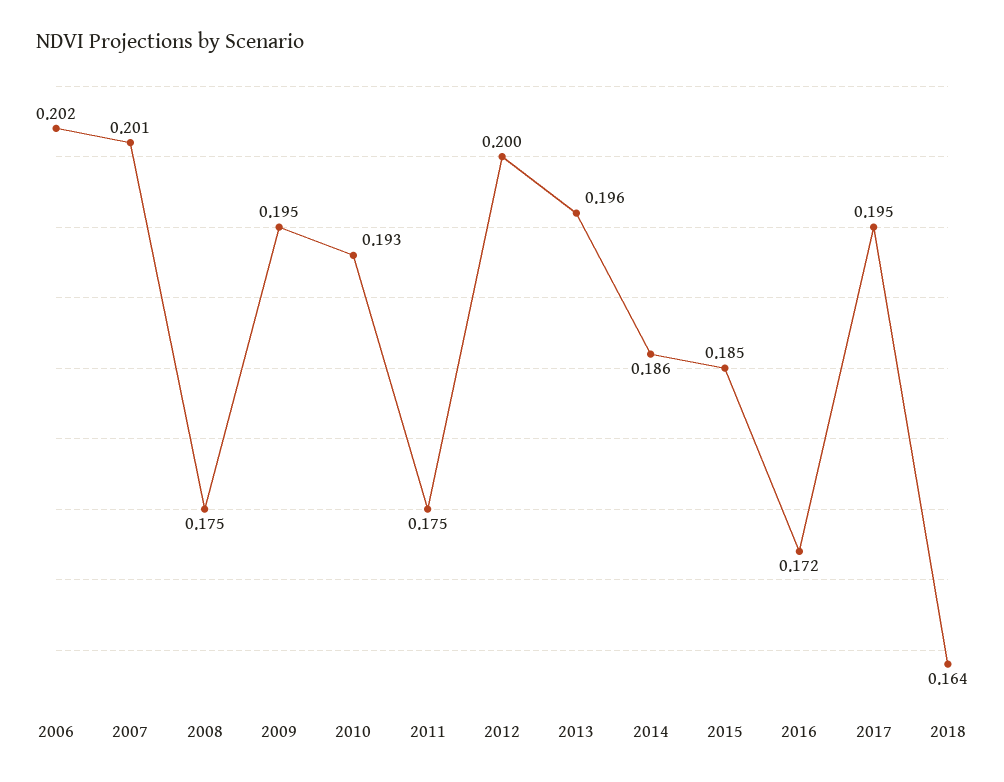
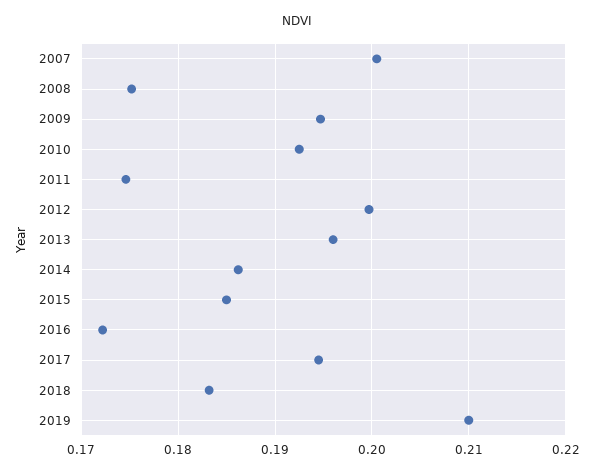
2006: 0.202 -> none
2018: 0.164 -> 0.183
2019: none -> 0.21

